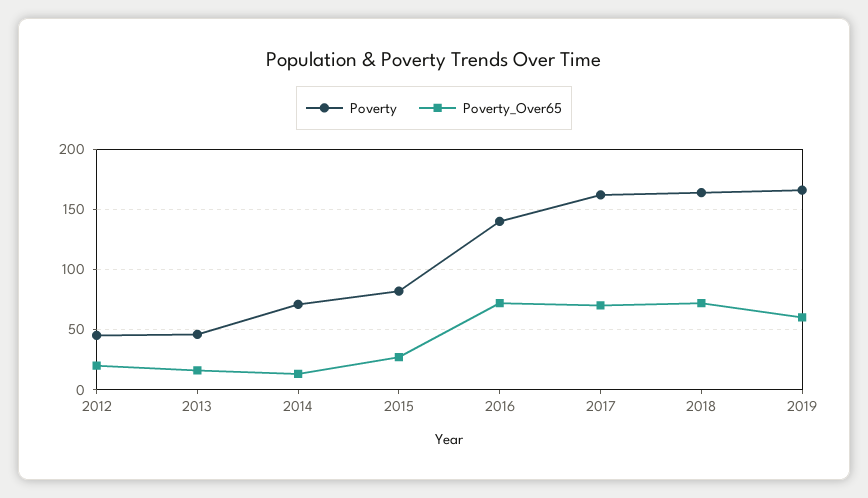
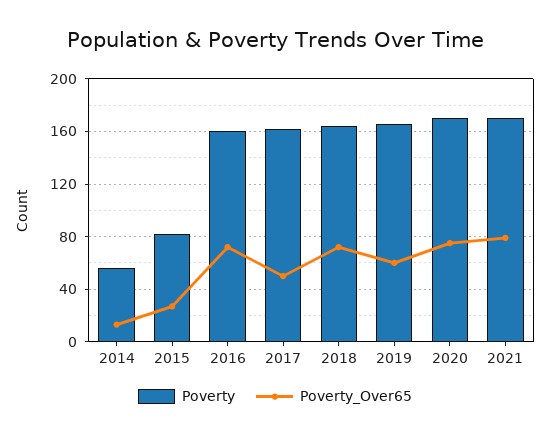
Poverty, 2012: 45 -> none
Poverty_Over65, 2012: 20 -> none
Poverty, 2013: 45 -> none
Poverty_Over65, 2013: 15 -> none
Poverty, 2014: 70 -> 55
Poverty, 2016: 140 -> 160
Poverty_Over65, 2017: 70 -> 50
Poverty, 2020: none -> 170
Poverty_Over65, 2020: none -> 75
Poverty, 2021: none -> 170
Poverty_Over65, 2021: none -> 80

